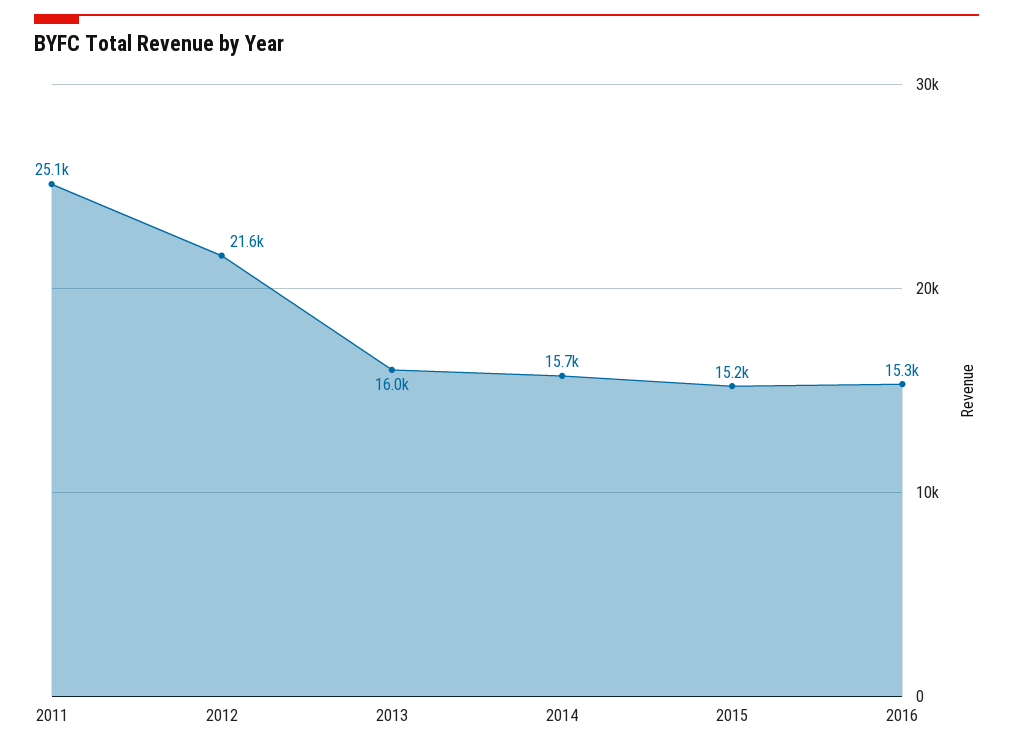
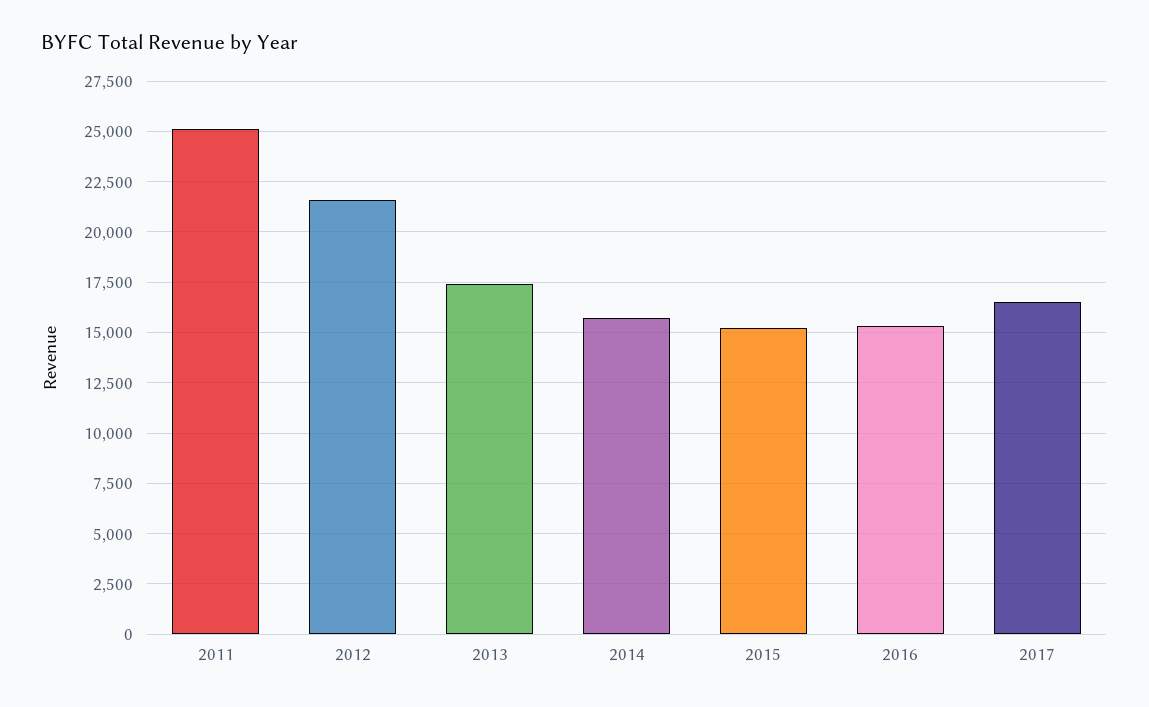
2013: 16000 -> 17500
2017: none -> 16500

